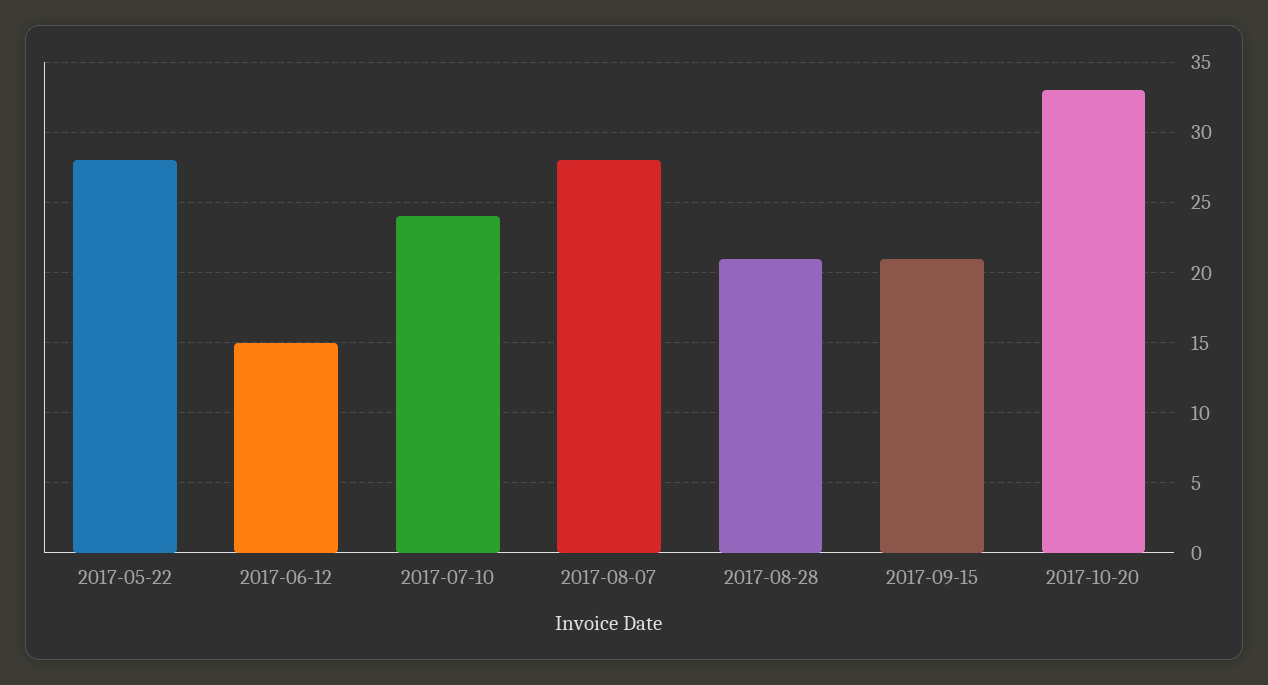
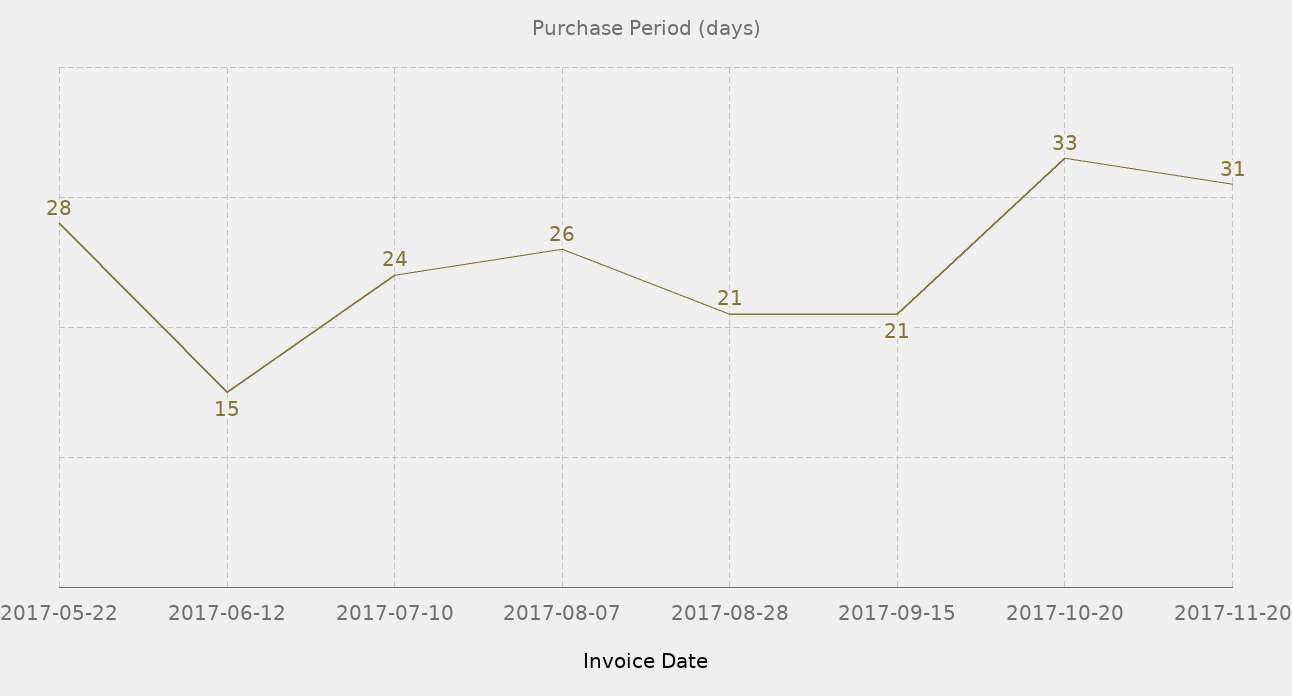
2017-08-07: 28 -> 26
2017-11-20: none -> 31

